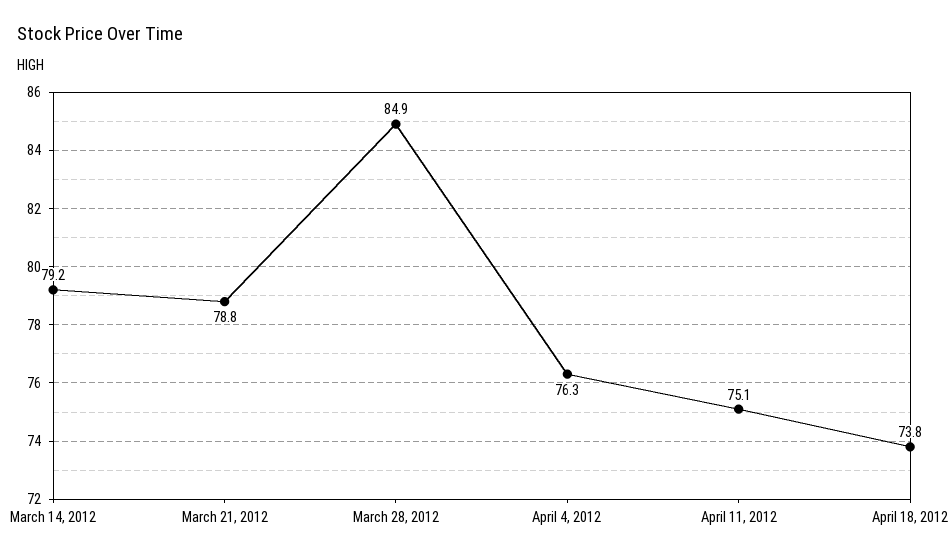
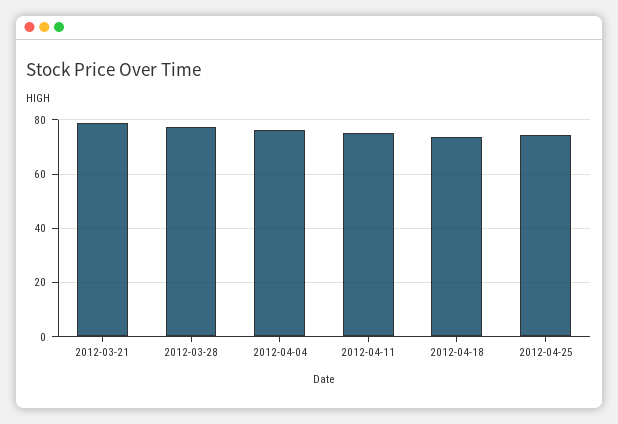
March 14, 2012: 79.2 -> none
March 28, 2012: 84.9 -> 77.5
2012-04-25: none -> 75

